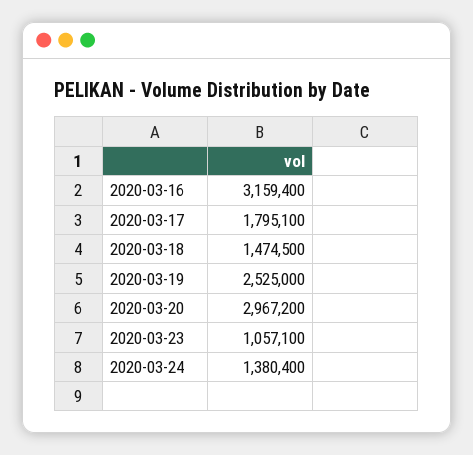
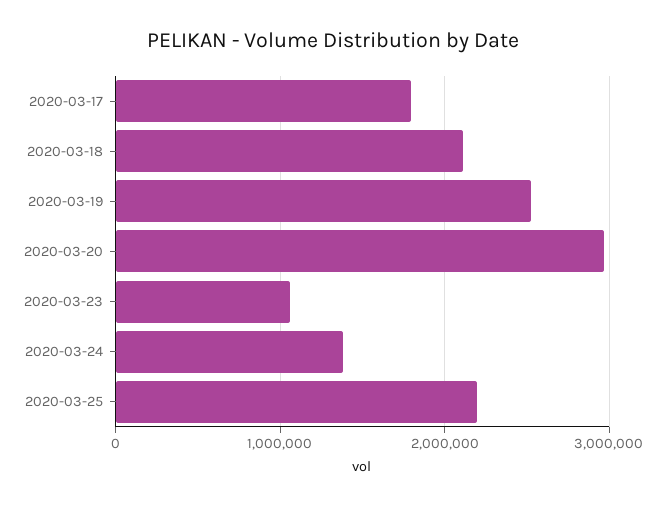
2020-03-16: 3159400 -> none
2020-03-18: 1474500 -> 2100000
2020-03-25: none -> 2200000

